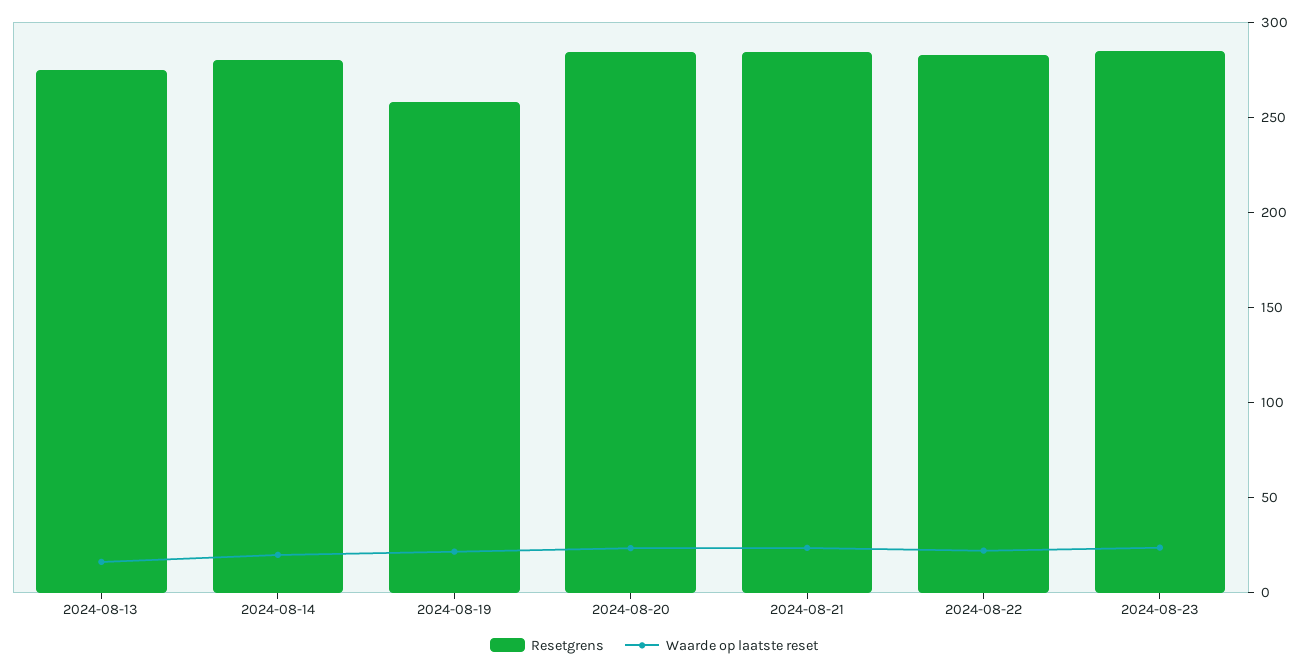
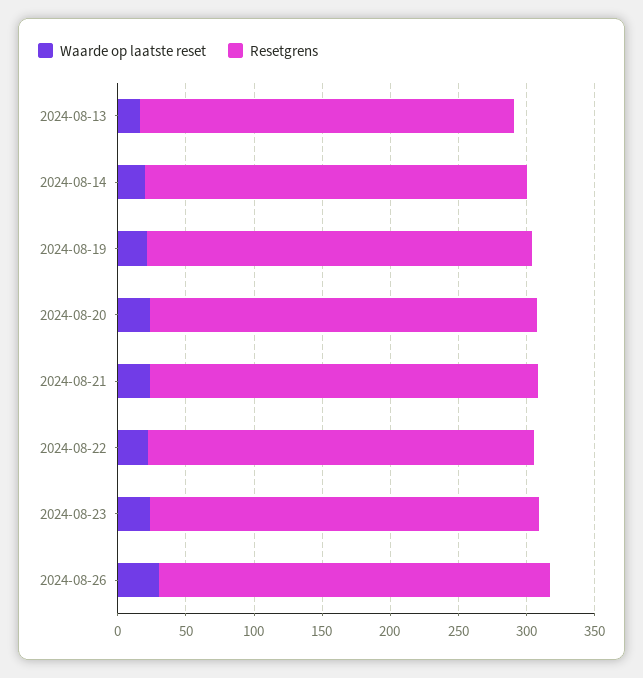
Resetgrens, 2024-08-19: 260 -> 280
Waarde op laatste reset, 2024-08-26: none -> 30
Resetgrens, 2024-08-26: none -> 290

